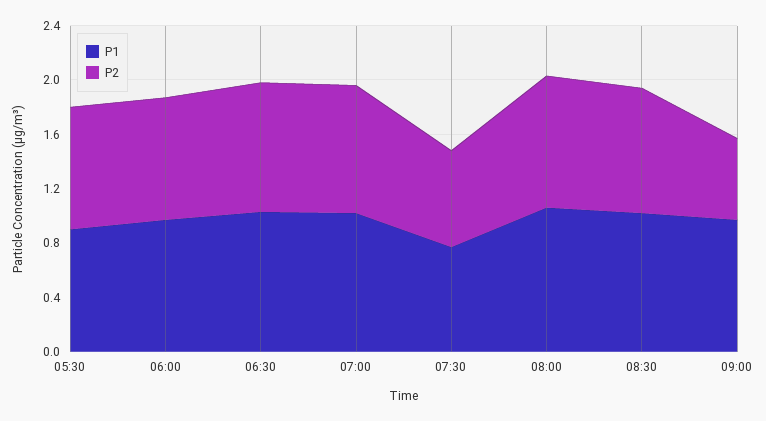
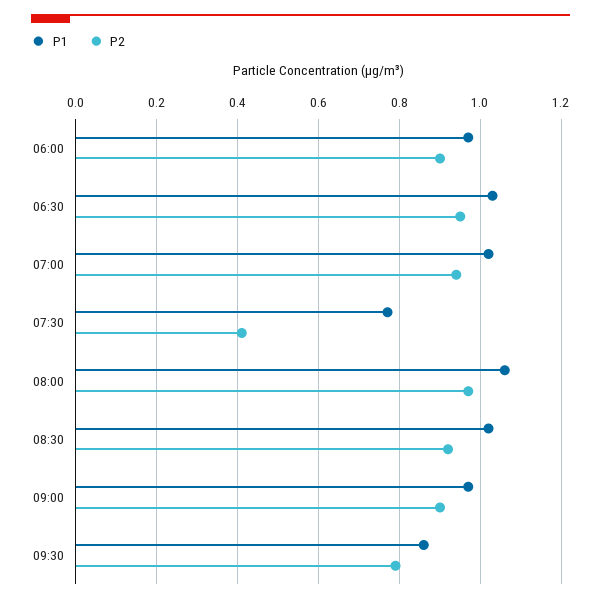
P1, 05:30: 0.9 -> none
P2, 05:30: 0.9 -> none
P2, 07:30: 0.7 -> 0.4
P2, 09:00: 0.6 -> 0.9
P1, 09:30: none -> 0.85
P2, 09:30: none -> 0.8

